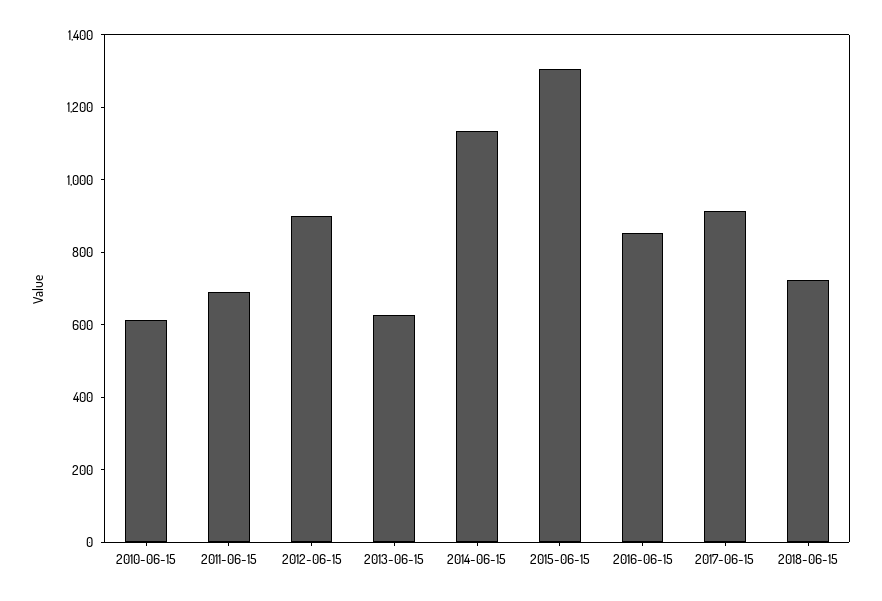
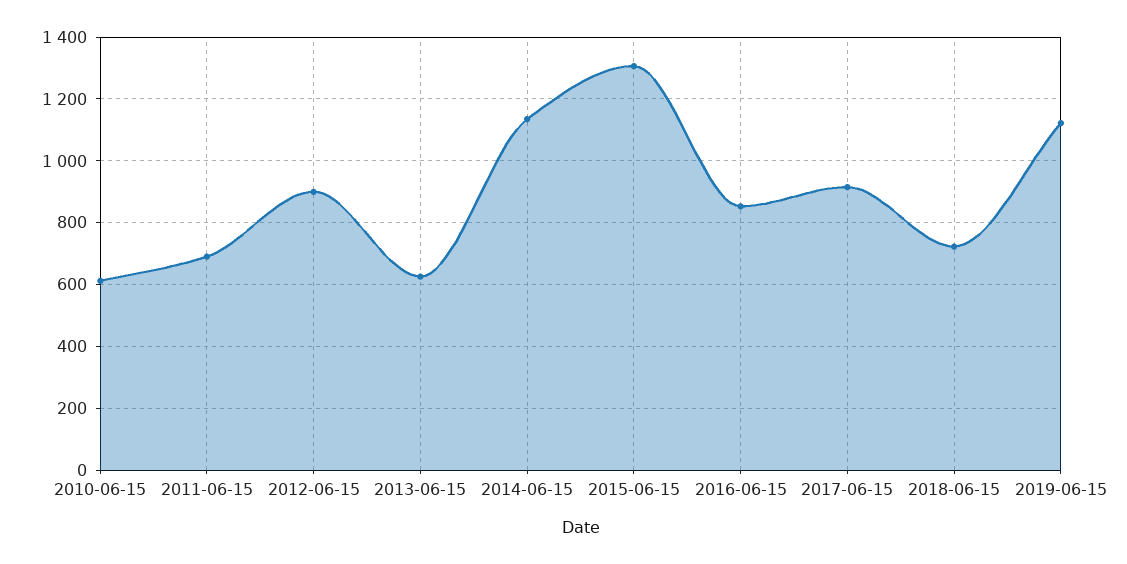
2019-06-15: none -> 1120

